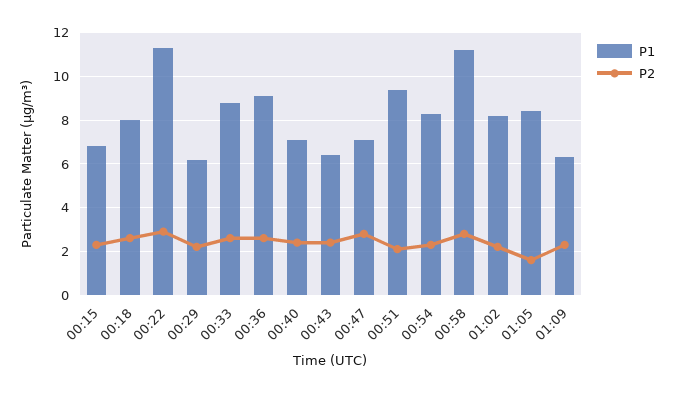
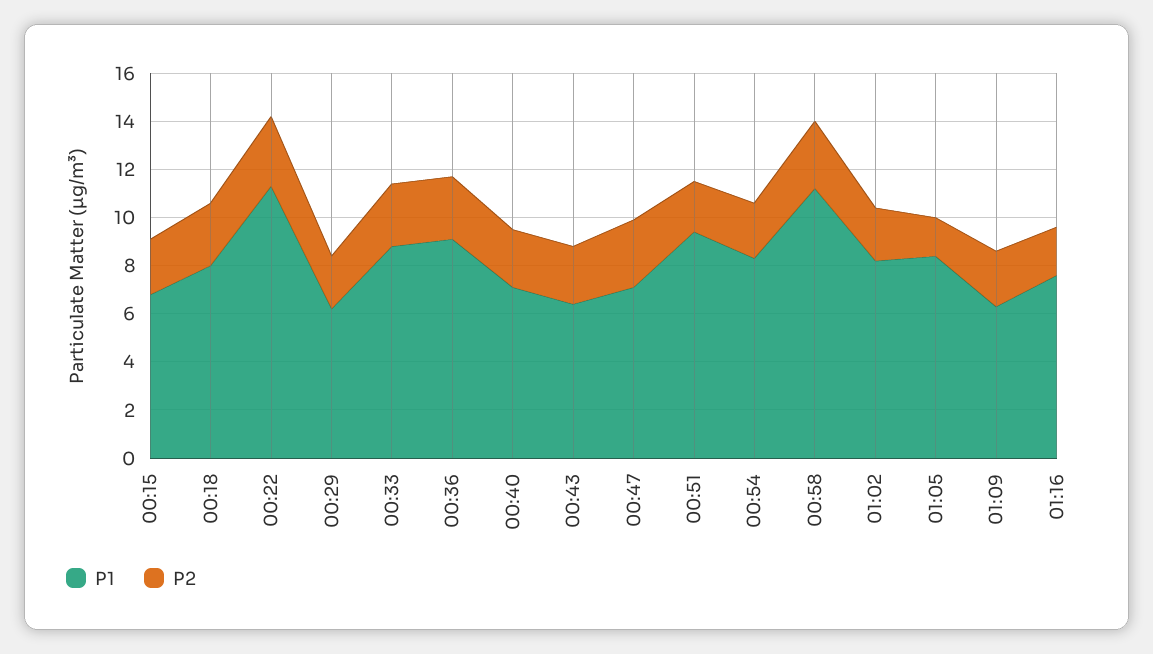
P1, 01:16: none -> 7.5
P2, 01:16: none -> 2

